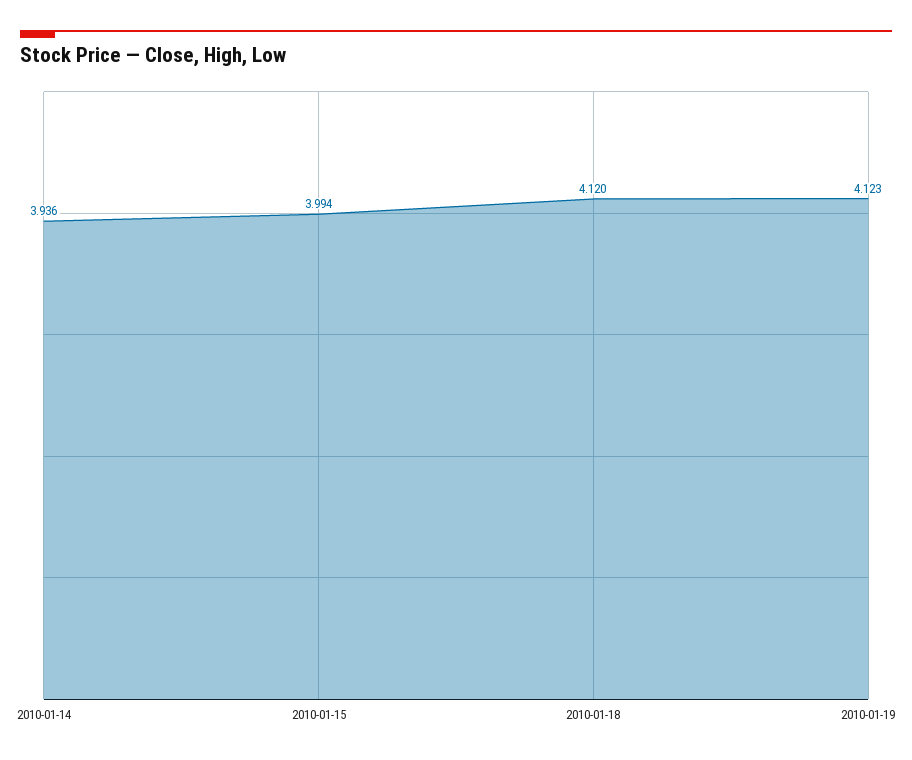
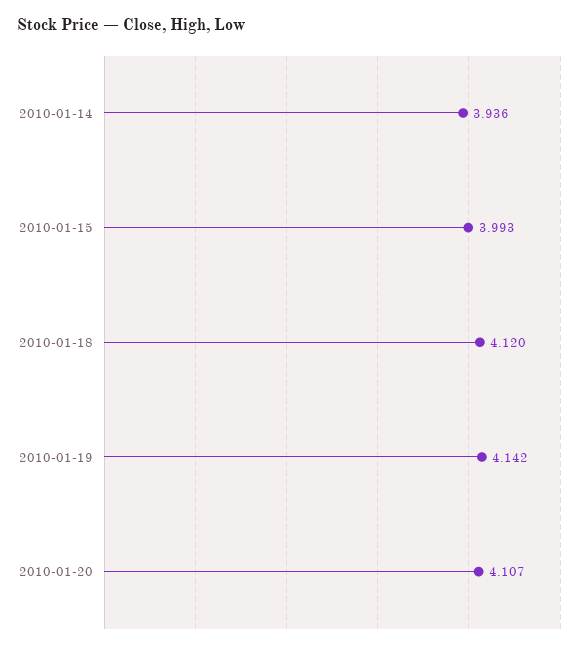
2010-01-15: 3.994 -> 3.993
2010-01-19: 4.123 -> 4.142
2010-01-20: none -> 4.107

